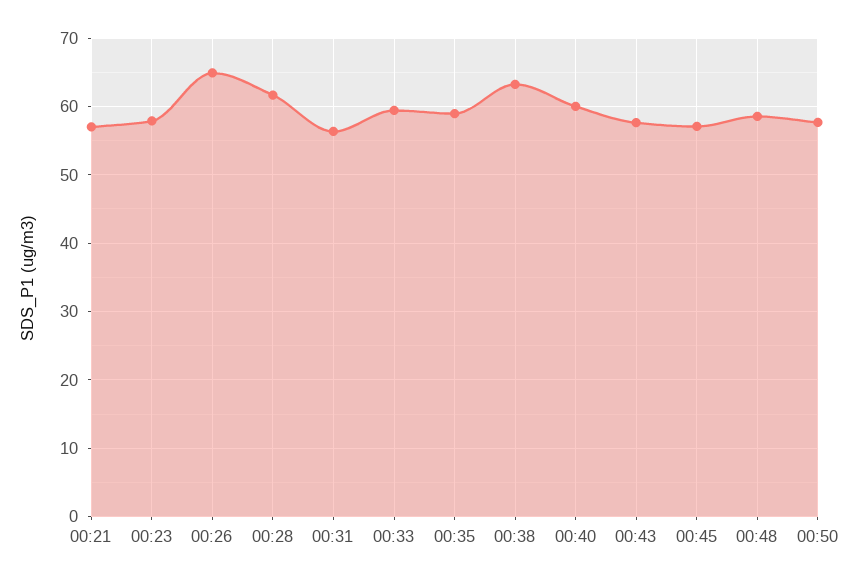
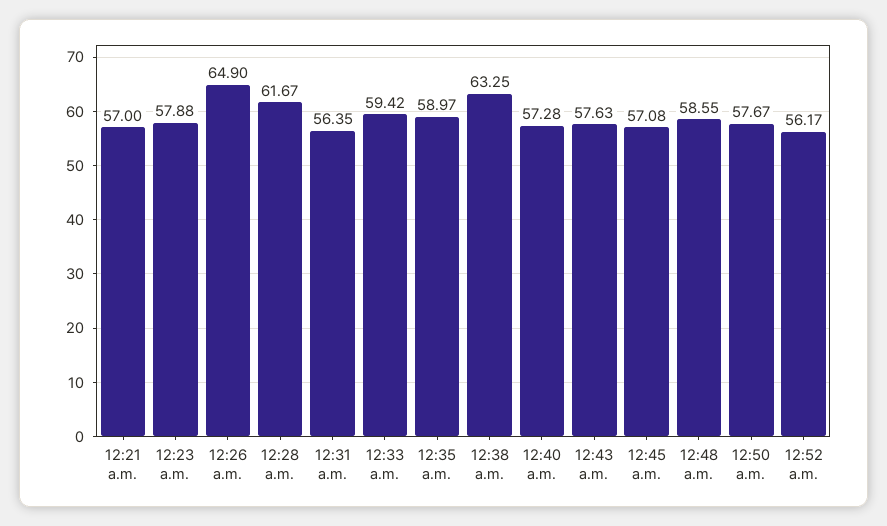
00:40: 60 -> 57.28
12:52 a.m.: none -> 56.17

